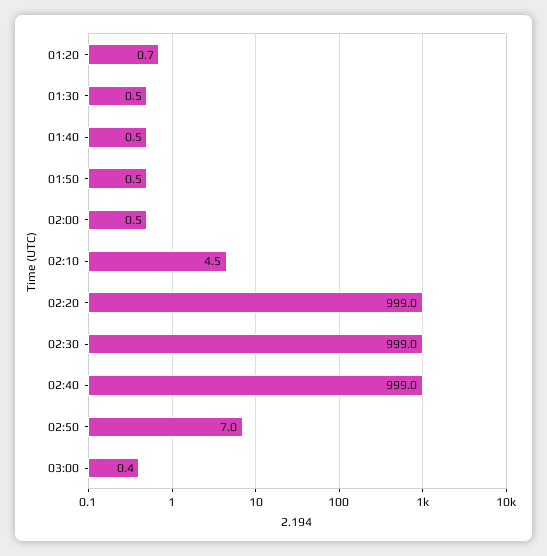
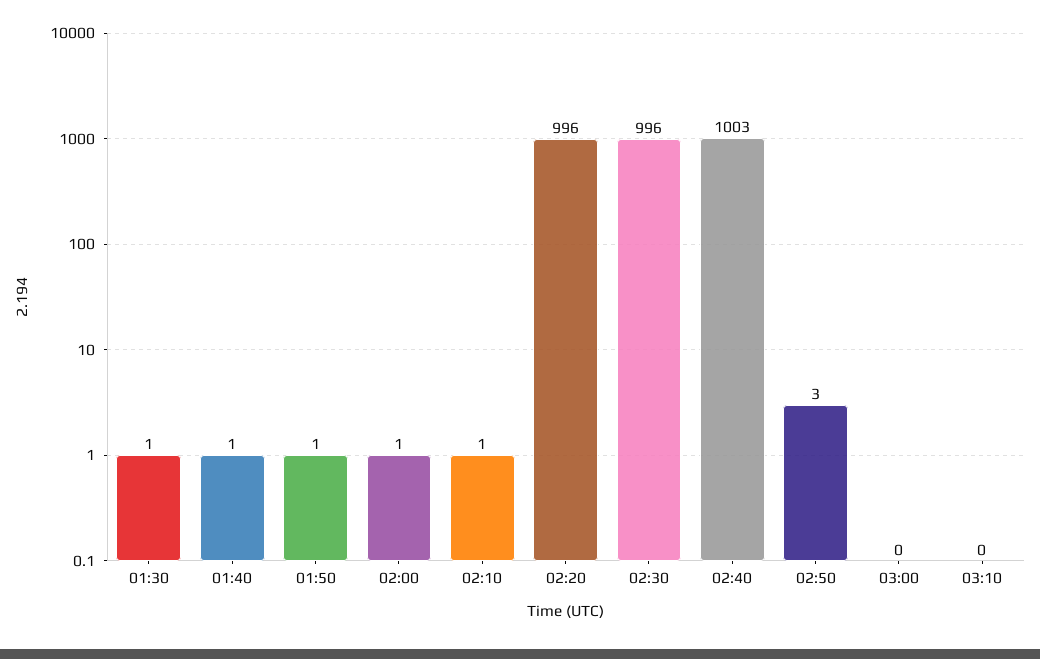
01:20: 0.7 -> none
02:10: 4.5 -> 1
02:20: 999 -> 996
02:30: 999 -> 996
02:40: 999 -> 1003
02:50: 7 -> 3
03:10: none -> 0

